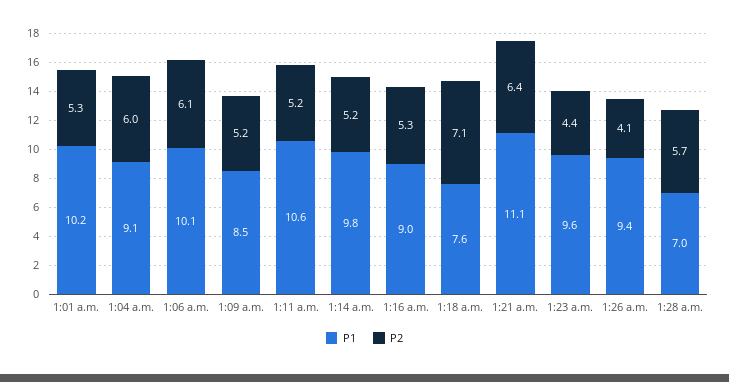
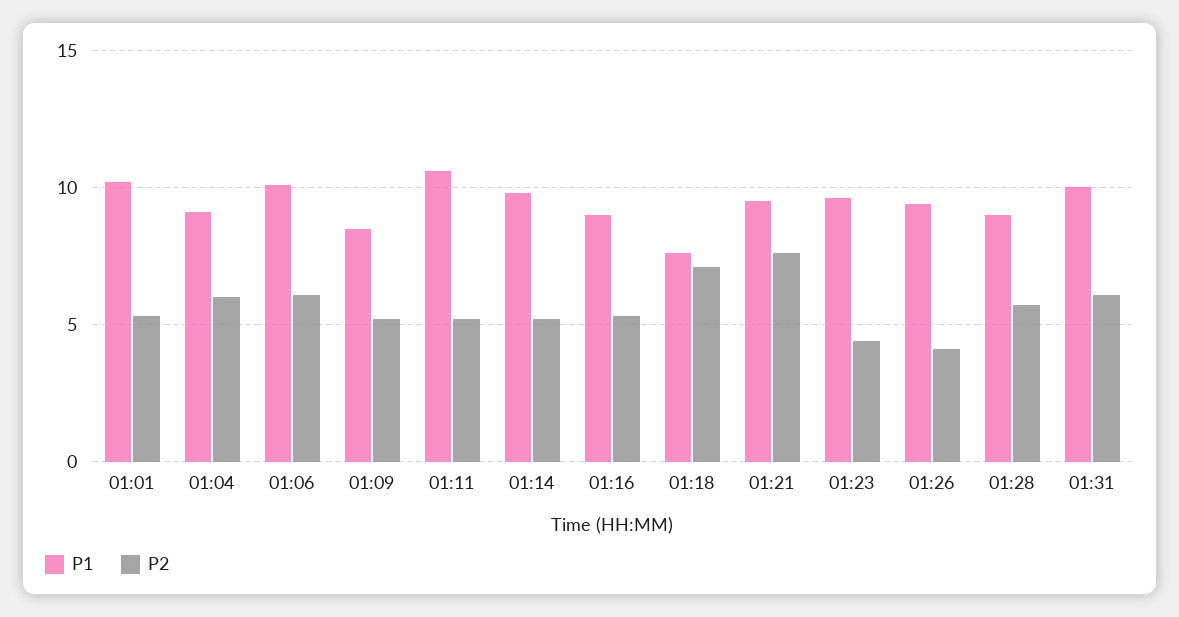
P1, 1:21 a.m.: 11.1 -> 9.5
P2, 1:21 a.m.: 6.4 -> 7.5
P1, 1:28 a.m.: 7 -> 9
P1, 01:31: none -> 10
P2, 01:31: none -> 6

